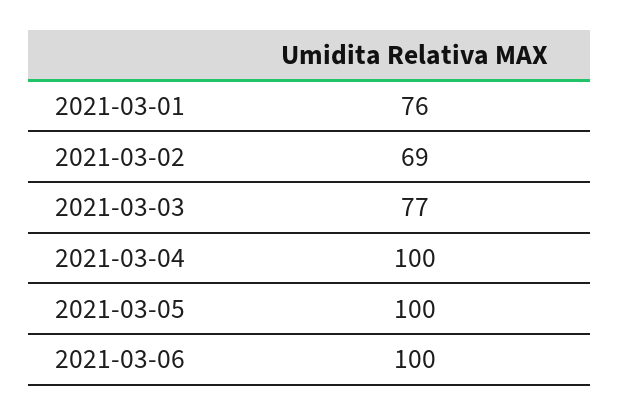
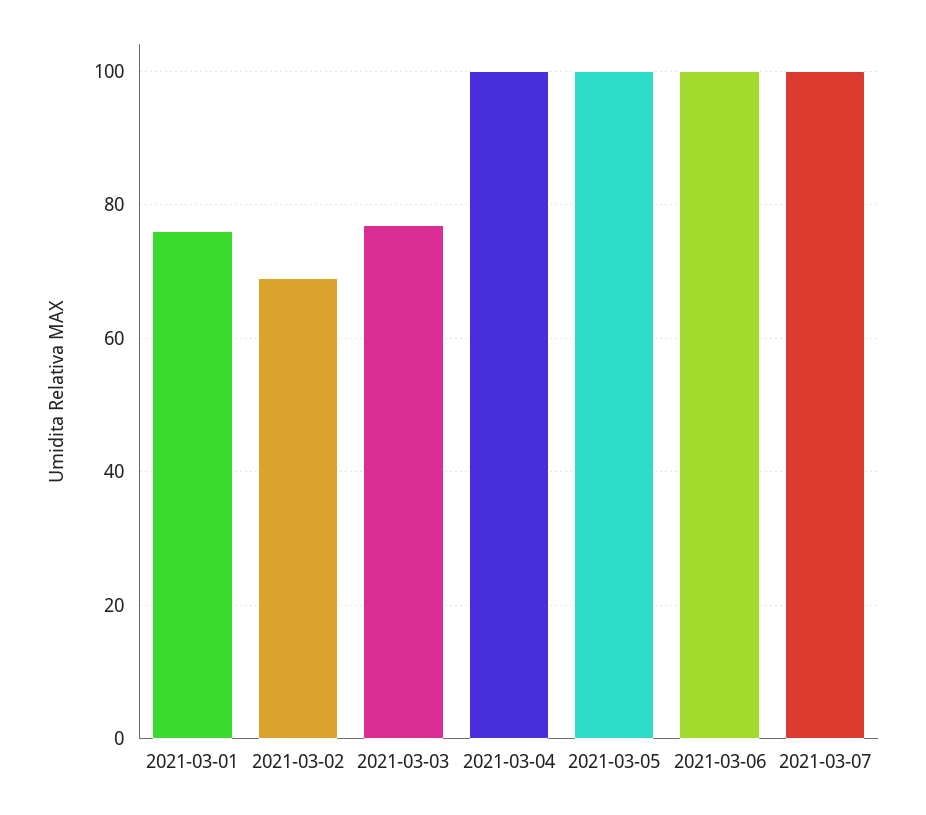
2021-03-07: none -> 100

